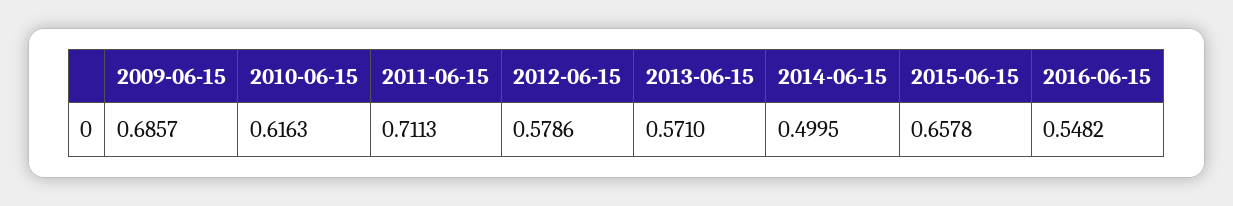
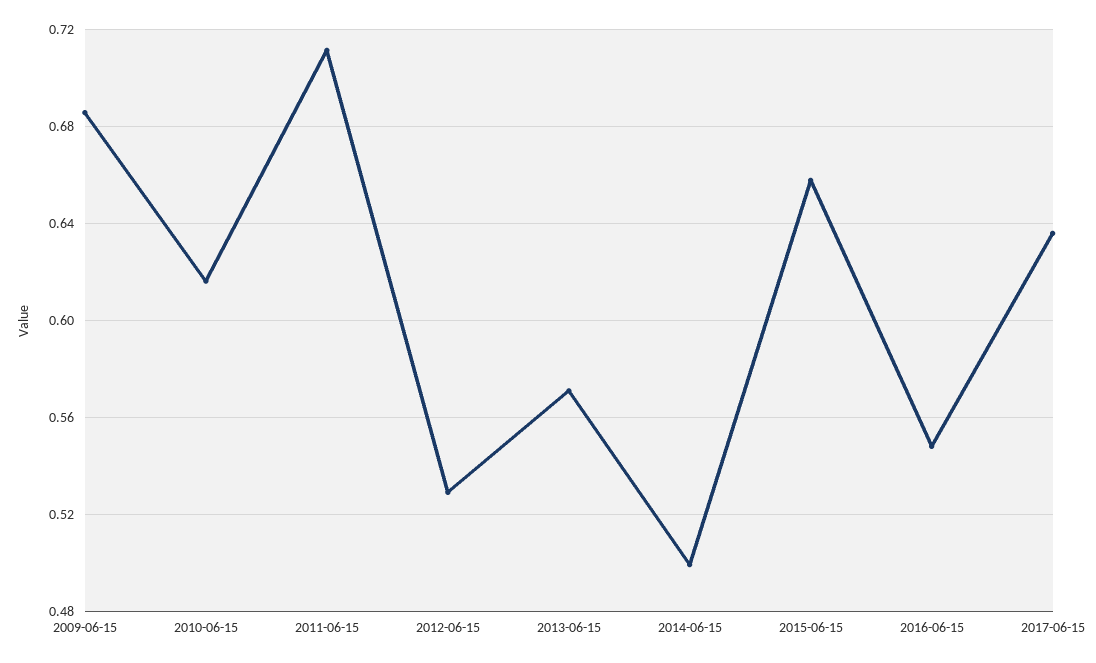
2012-06-15: 0.5786 -> 0.53
2017-06-15: none -> 0.635

